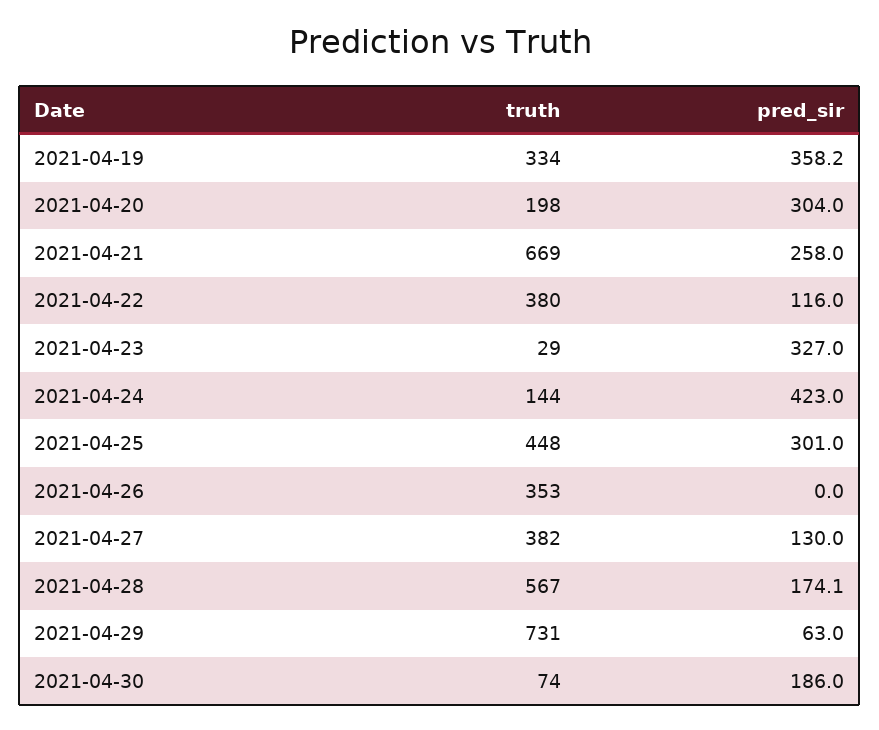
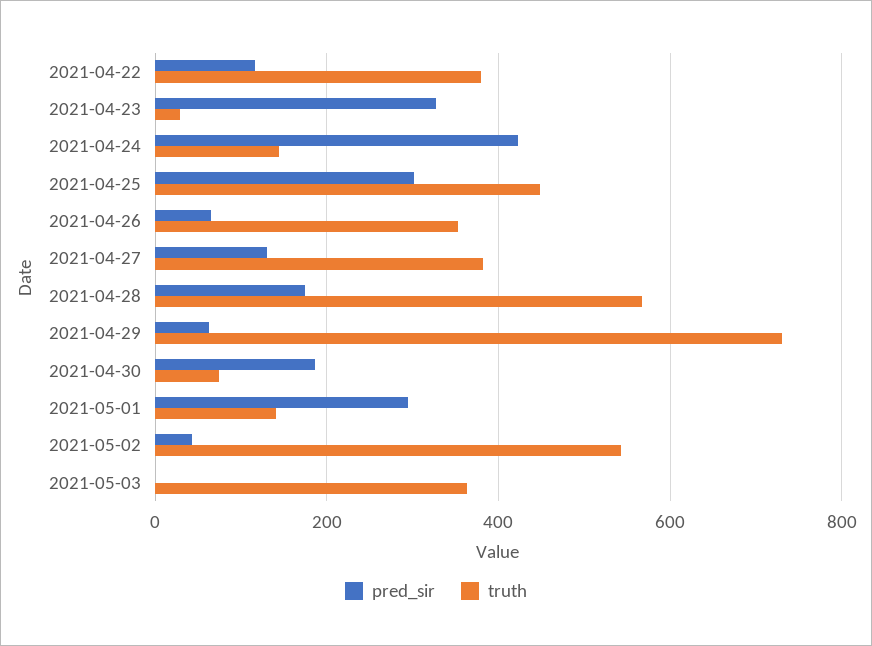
truth, 2021-04-19: 334 -> none
pred_sir, 2021-04-19: 358.2 -> none
truth, 2021-04-20: 198 -> none
pred_sir, 2021-04-20: 304 -> none
truth, 2021-04-21: 669 -> none
pred_sir, 2021-04-21: 258 -> none
pred_sir, 2021-04-26: 0 -> 60
pred_sir, 2021-05-01: none -> 300
truth, 2021-05-01: none -> 140
pred_sir, 2021-05-02: none -> 40
truth, 2021-05-02: none -> 540
pred_sir, 2021-05-03: none -> 0
truth, 2021-05-03: none -> 360

